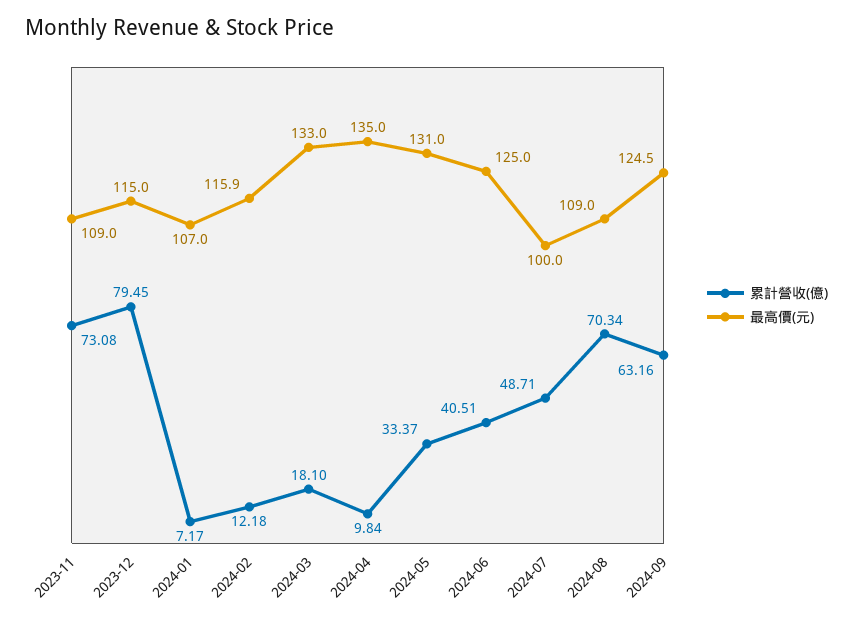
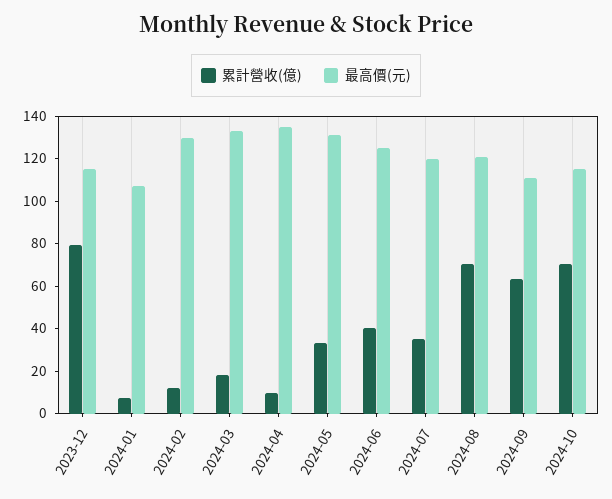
累計營收(億), 2023-11: 73.08 -> none
最高價(元), 2023-11: 109 -> none
最高價(元), 2024-02: 115.9 -> 130
累計營收(億), 2024-07: 48.71 -> 35
最高價(元), 2024-07: 100 -> 120
最高價(元), 2024-08: 109 -> 120
最高價(元), 2024-09: 124.5 -> 110
累計營收(億), 2024-10: none -> 70
最高價(元), 2024-10: none -> 115

